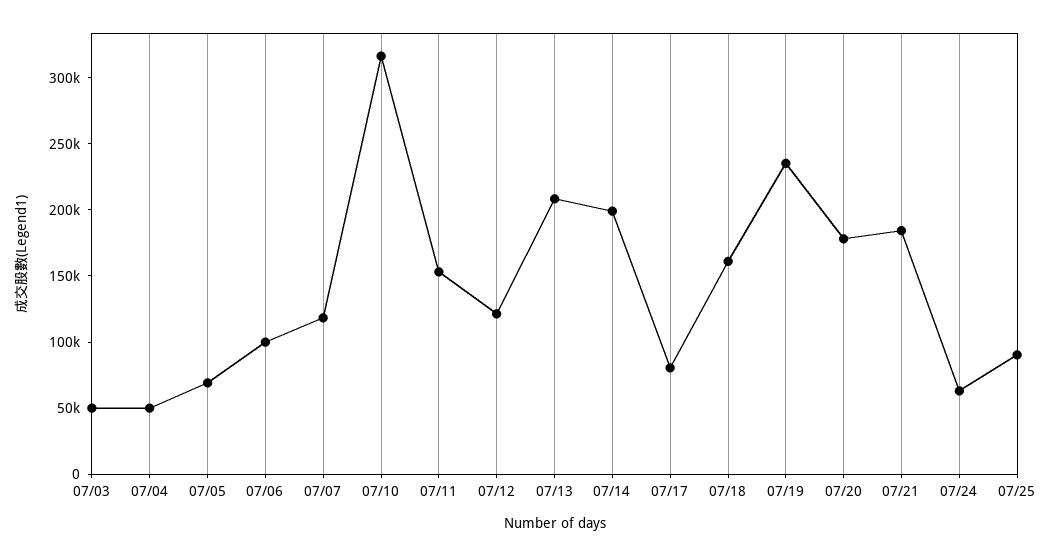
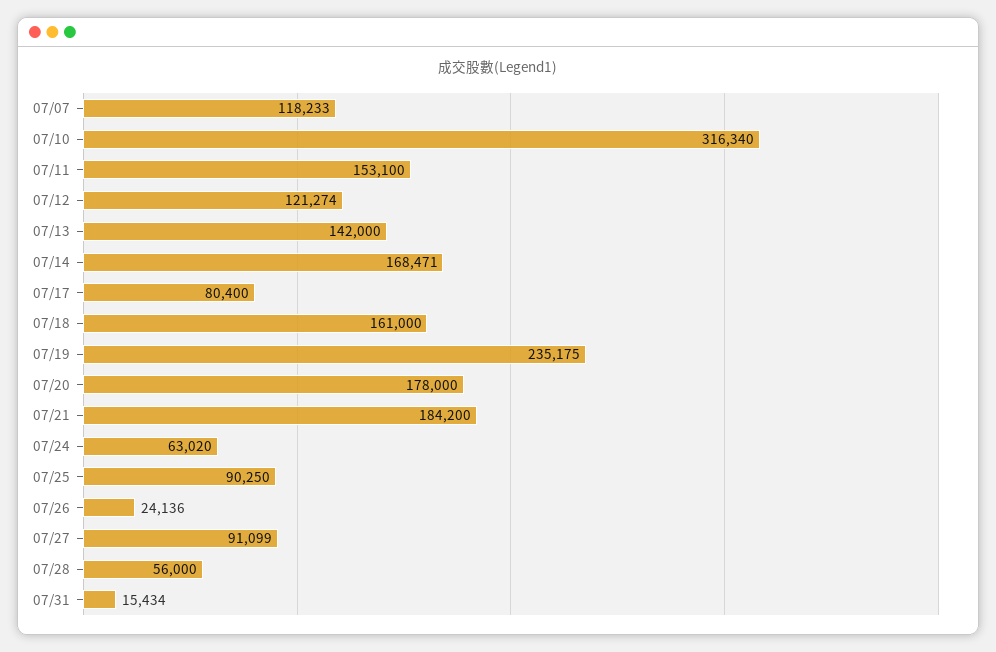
07/03: 50000 -> none
07/04: 50000 -> none
07/05: 70000 -> none
07/06: 100000 -> none
07/13: 210000 -> 142000
07/14: 200000 -> 168471
07/26: none -> 24136
07/27: none -> 91099
07/28: none -> 56000
07/31: none -> 15434

